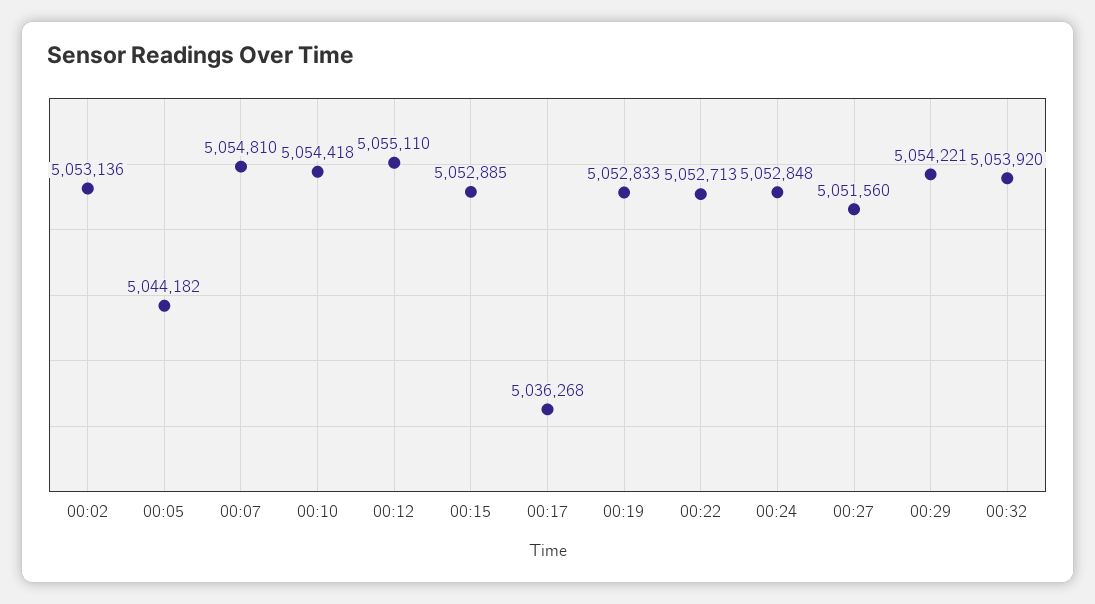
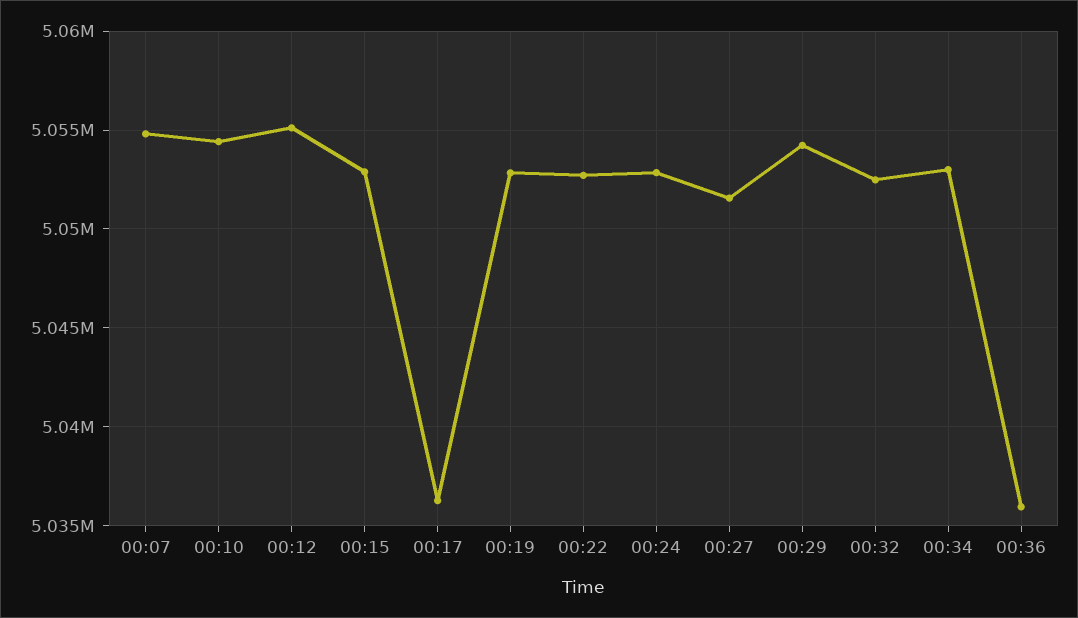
00:02: 5053136 -> none
00:05: 5044182 -> none
00:32: 5053920 -> 5052500
00:34: none -> 5053000
00:36: none -> 5036000

